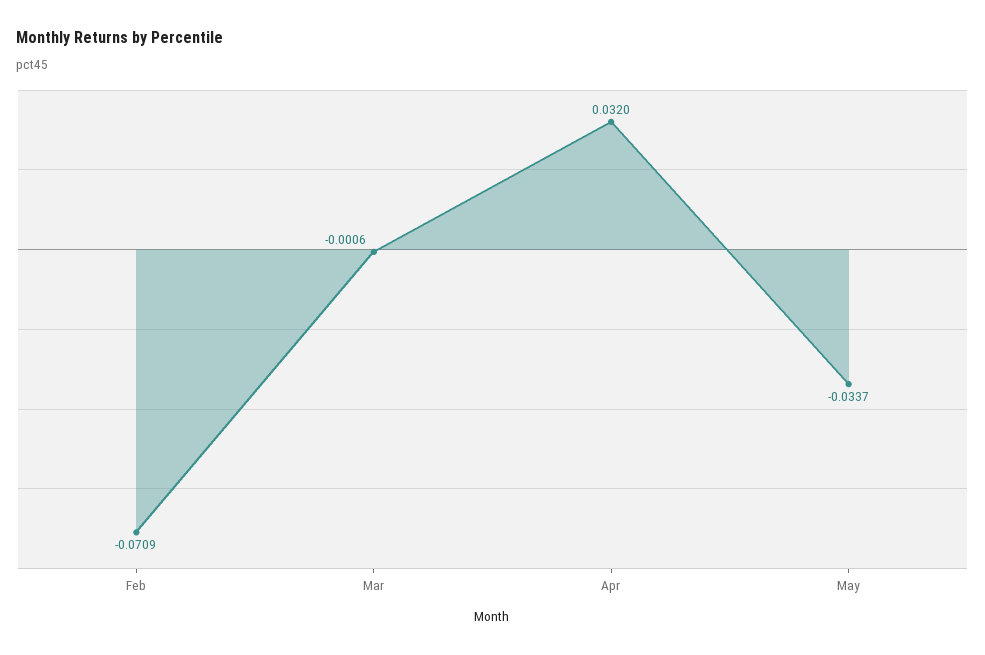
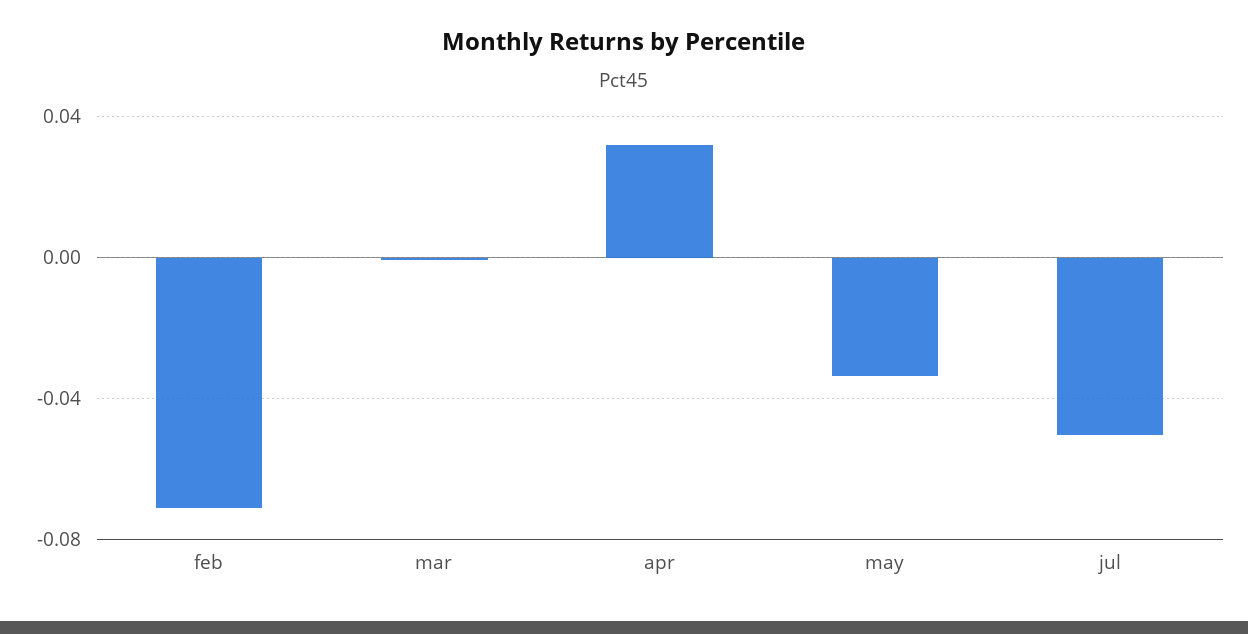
jul: none -> -0.05

